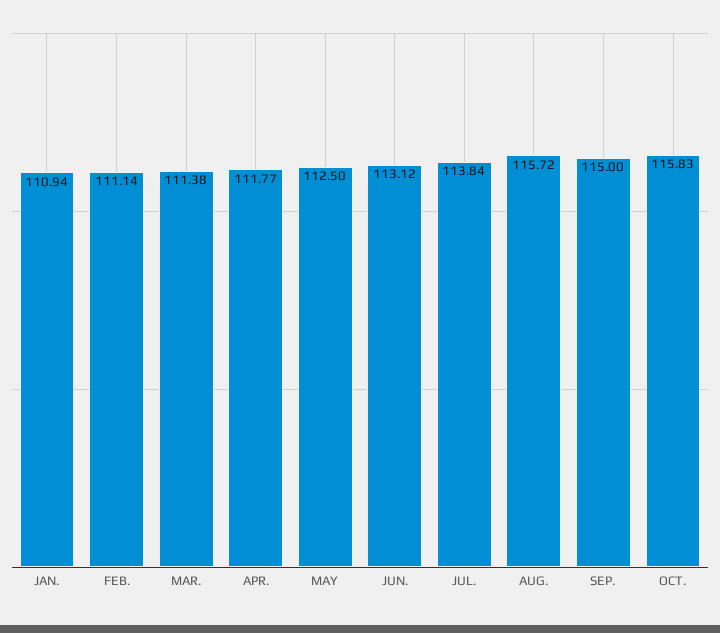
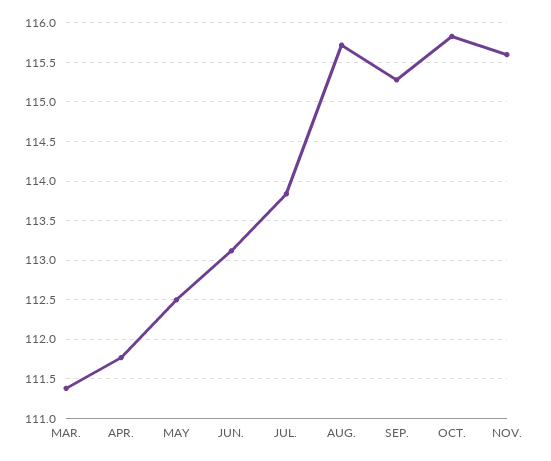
JAN.: 110.94 -> none
FEB.: 111.14 -> none
SEP.: 115 -> 115.3
NOV.: none -> 115.6

